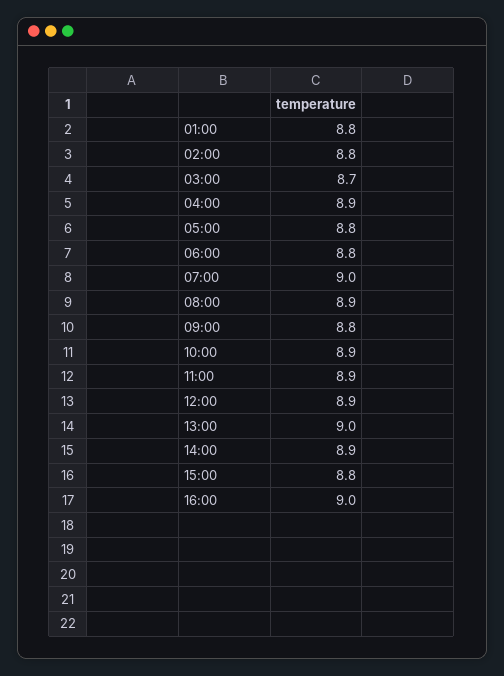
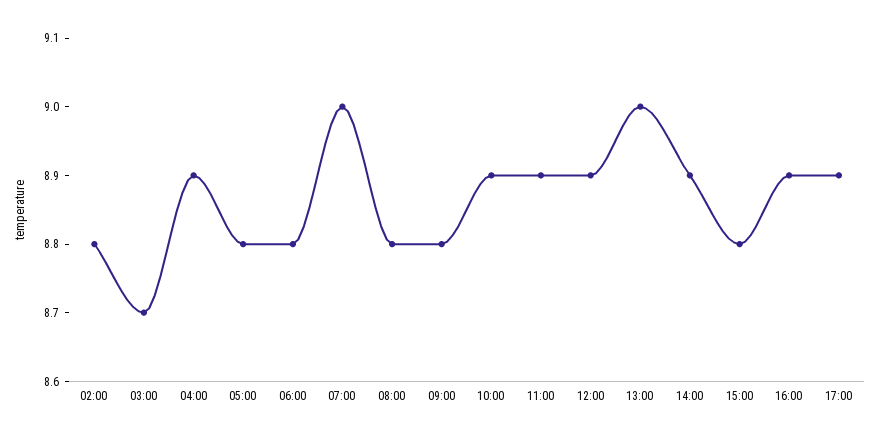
01:00: 8.8 -> none
08:00: 8.9 -> 8.8
16:00: 9 -> 8.9
17:00: none -> 8.9

